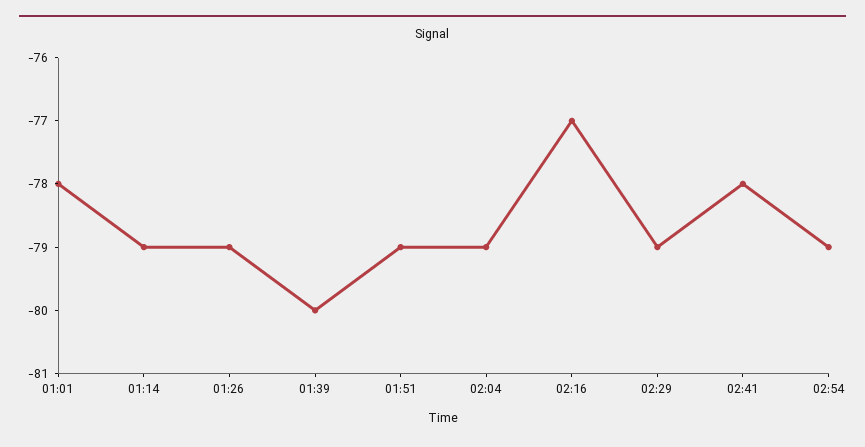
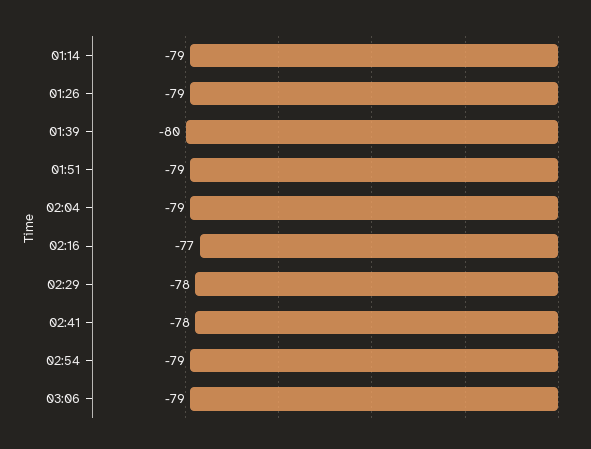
01:01: -78 -> none
02:29: -79 -> -78
03:06: none -> -79

